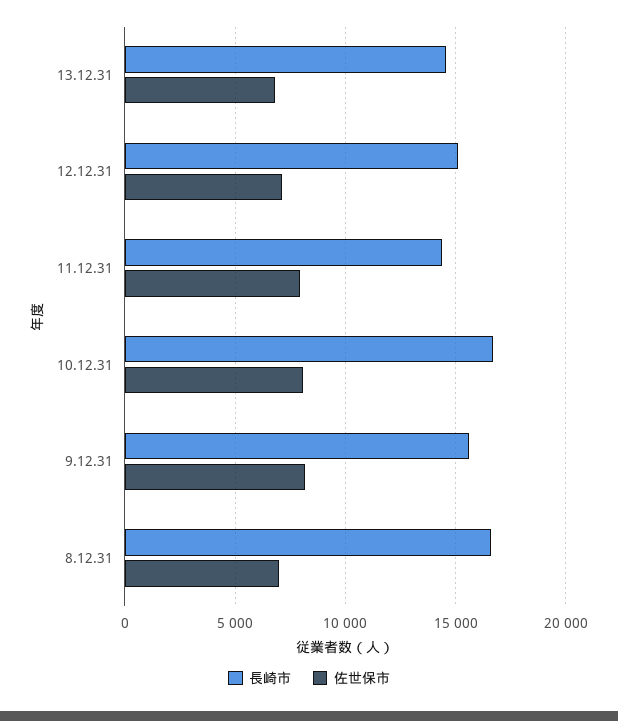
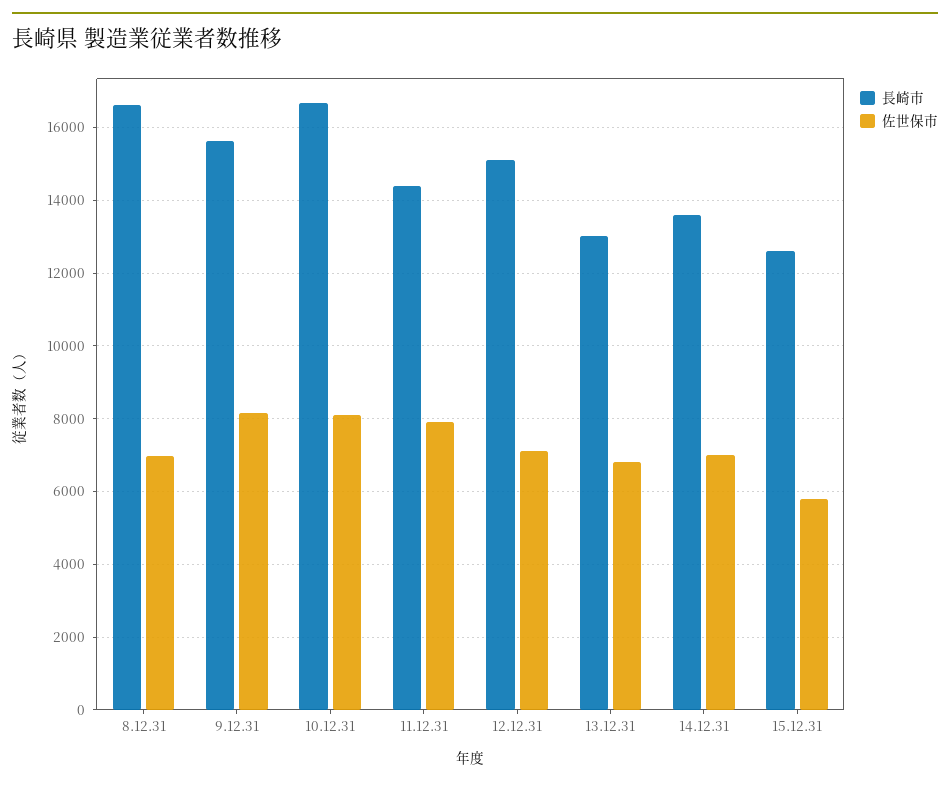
長崎市, 13.12.31: 14500 -> 13000
長崎市, 14.12.31: none -> 13600
佐世保市, 14.12.31: none -> 7000
長崎市, 15.12.31: none -> 12600
佐世保市, 15.12.31: none -> 5800

